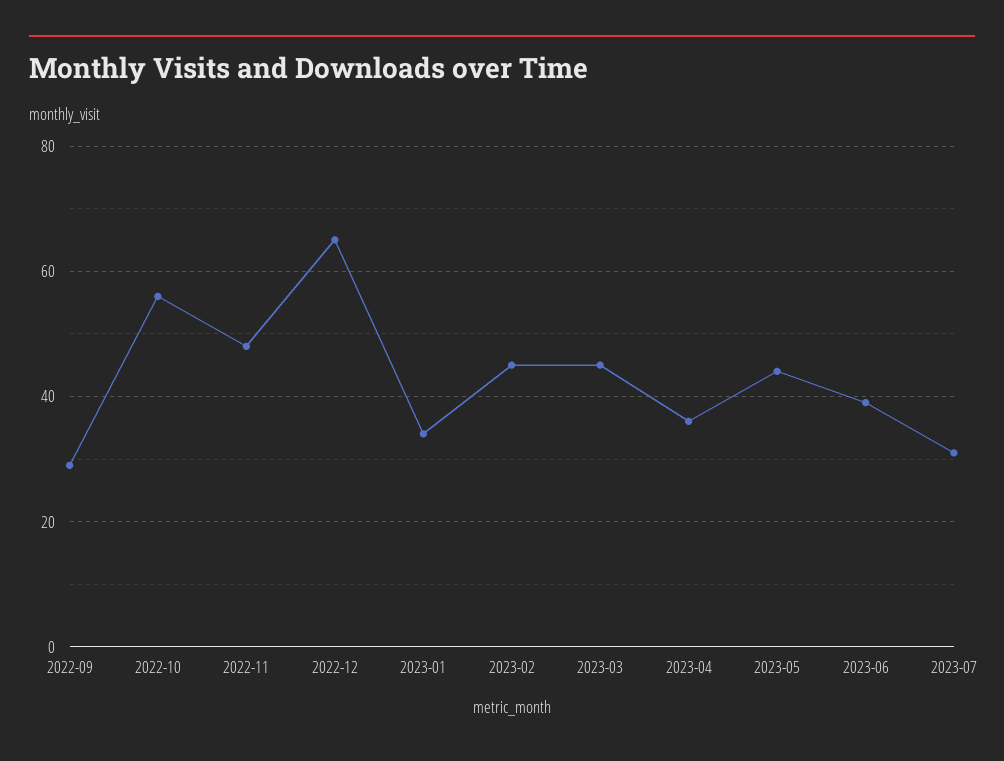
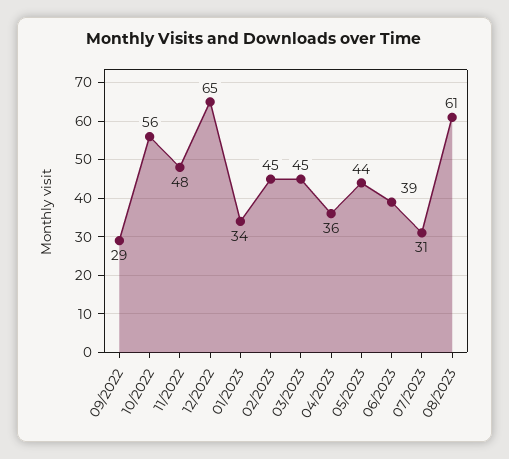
08/2023: none -> 61

